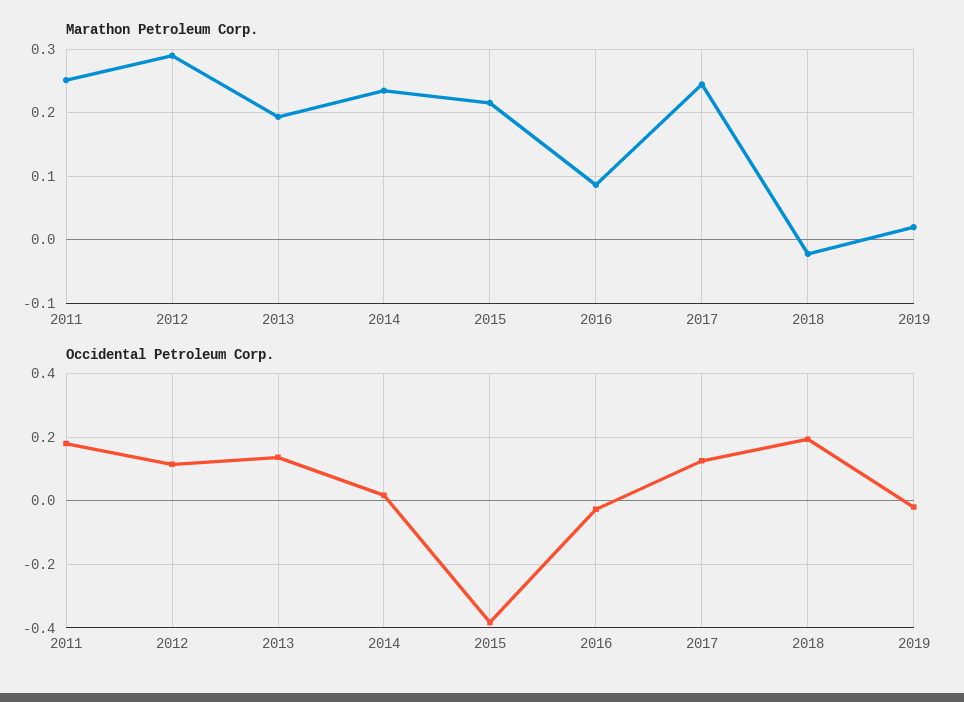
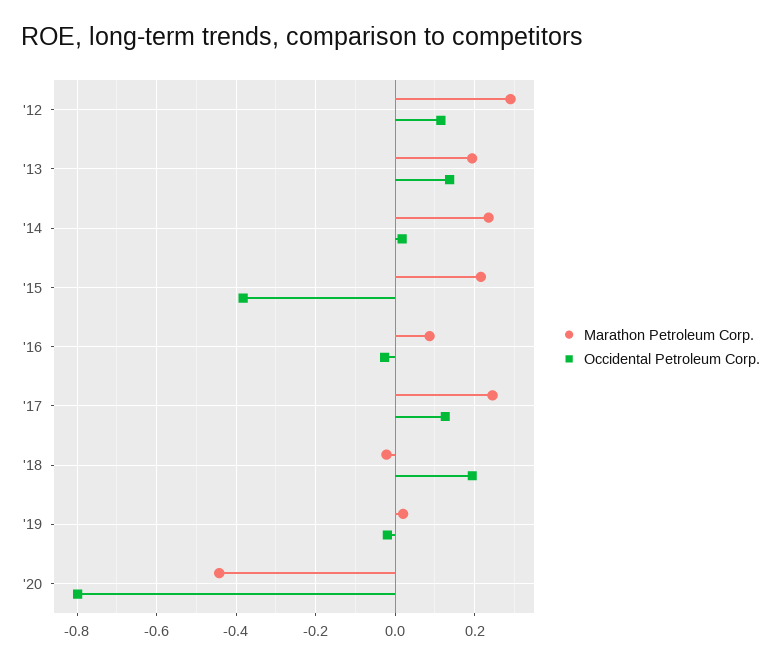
Marathon Petroleum Corp., 2011: 0.25 -> none
Occidental Petroleum Corp., 2011: 0.18 -> none
Marathon Petroleum Corp., '20: none -> -0.44
Occidental Petroleum Corp., '20: none -> -0.8

